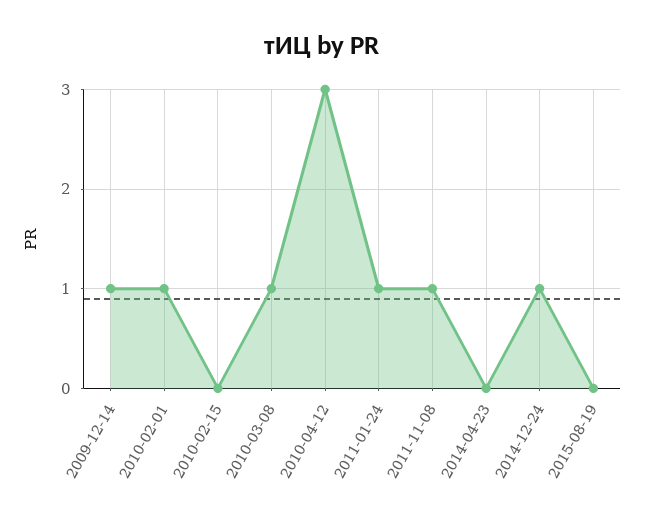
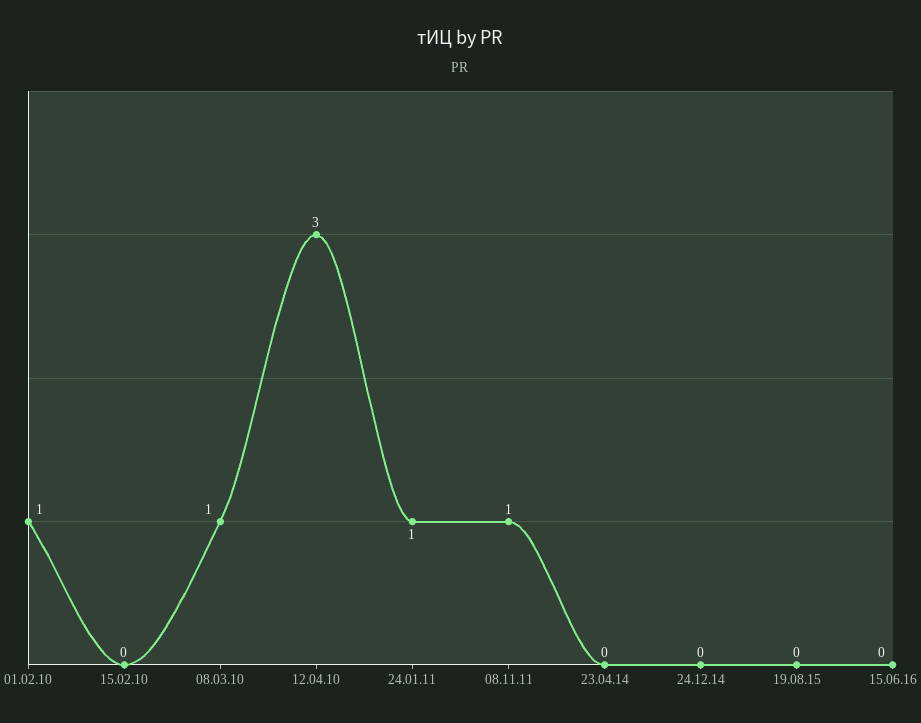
2009-12-14: 1 -> none
2014-12-24: 1 -> 0
15.06.16: none -> 0

